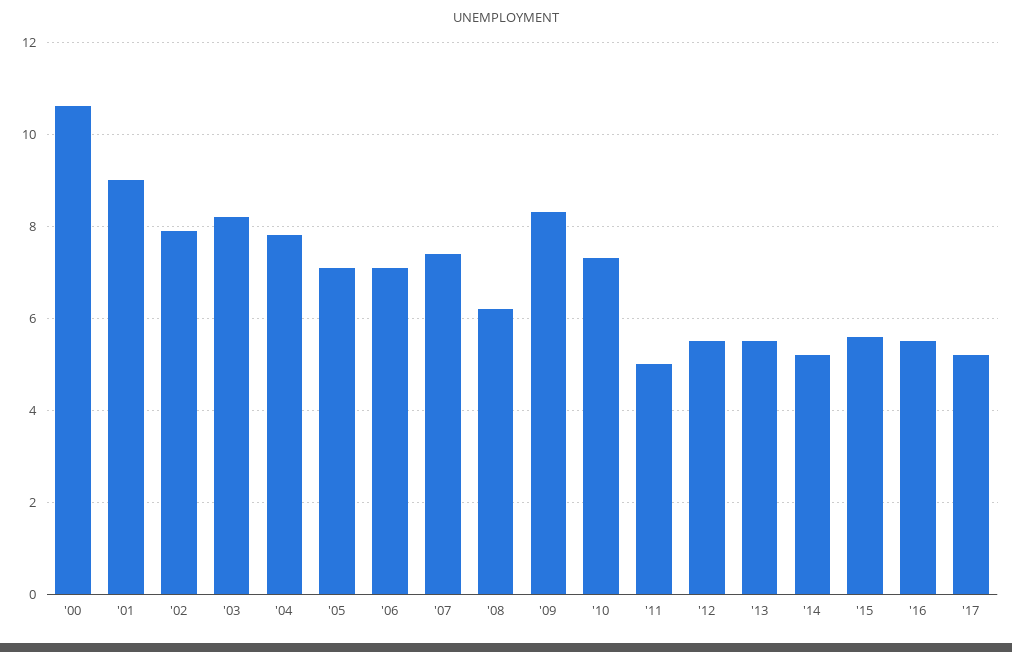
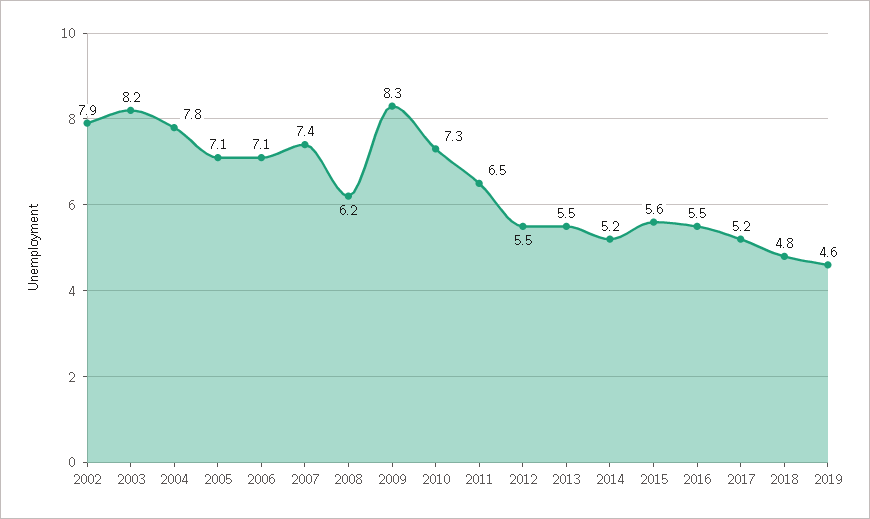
'00: 10.5 -> none
'01: 9 -> none
'11: 5 -> 6.5
2018: none -> 4.8
2019: none -> 4.6

